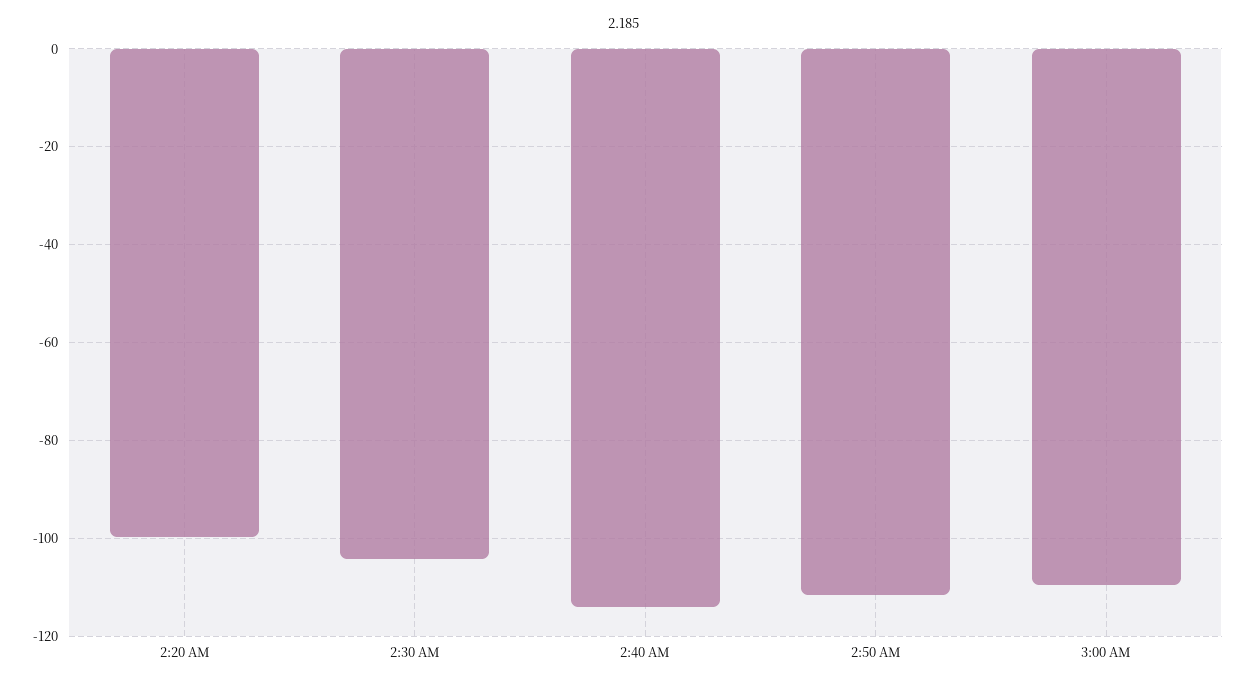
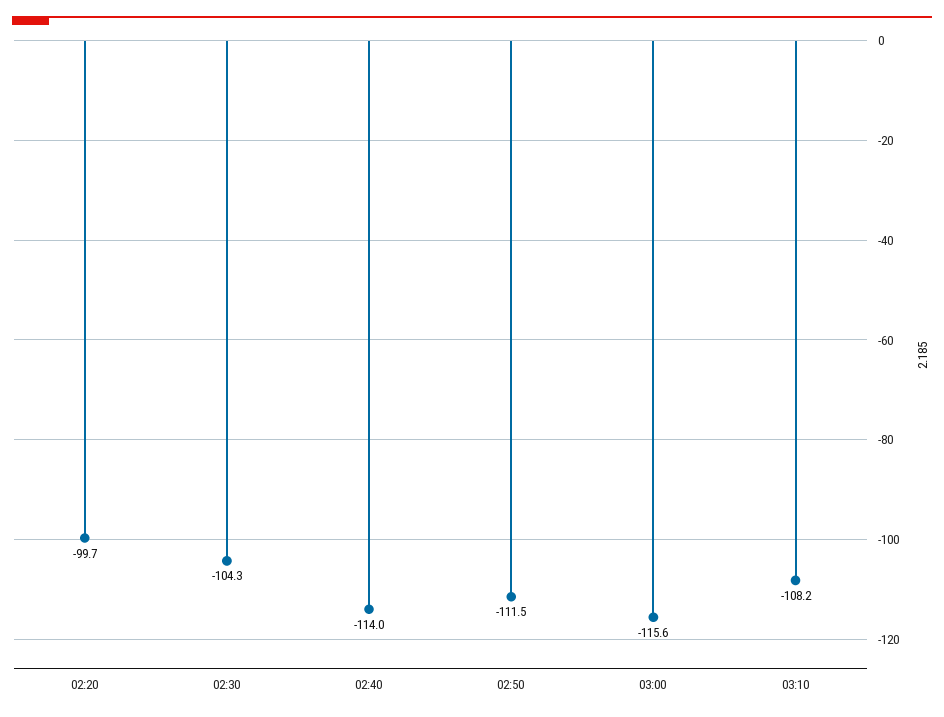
3:00 AM: -110 -> -115.6
03:10: none -> -108.2

